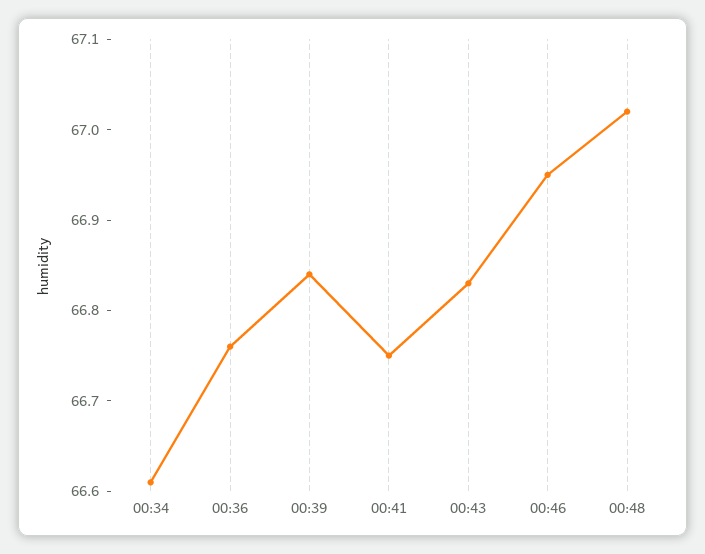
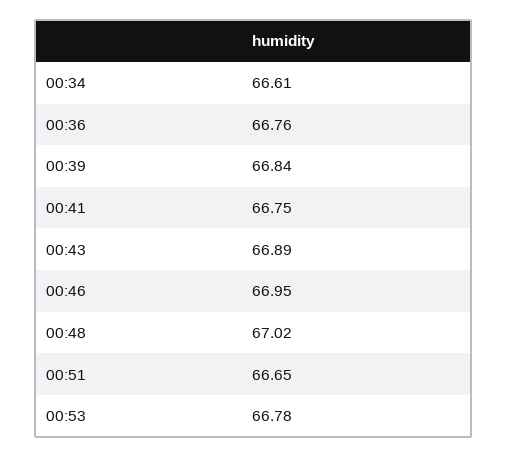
00:43: 66.83 -> 66.89
00:51: none -> 66.65
00:53: none -> 66.78

